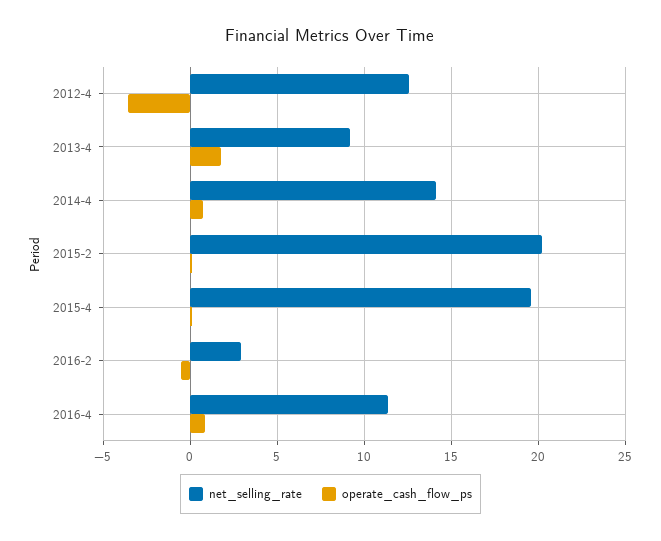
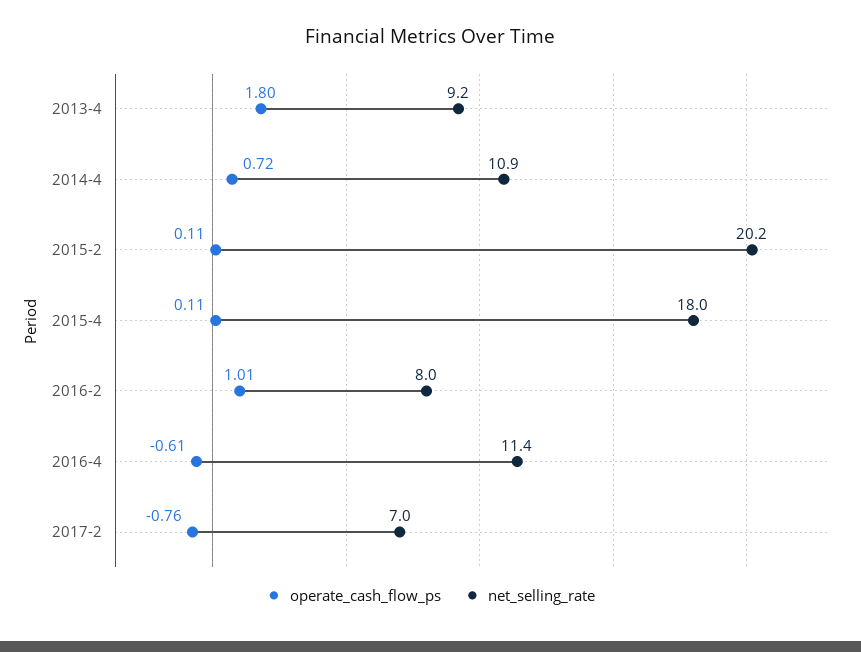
net_selling_rate, 2012-4: 12.5 -> none
operate_cash_flow_ps, 2012-4: -3.5 -> none
net_selling_rate, 2014-4: 14 -> 10.9
net_selling_rate, 2015-4: 19.5 -> 18
net_selling_rate, 2016-2: 3 -> 8
operate_cash_flow_ps, 2016-2: -0.5 -> 1.01
operate_cash_flow_ps, 2016-4: 1 -> -0.61
operate_cash_flow_ps, 2017-2: none -> -0.76
net_selling_rate, 2017-2: none -> 7

